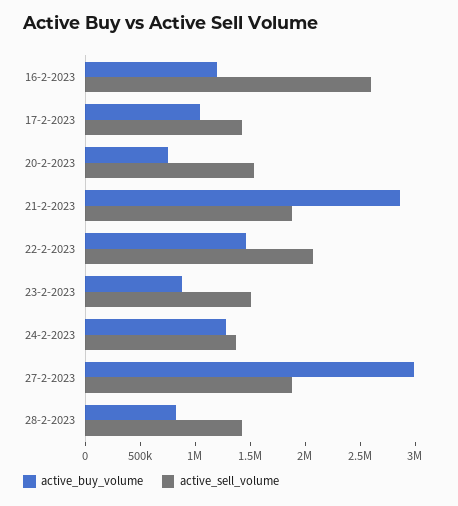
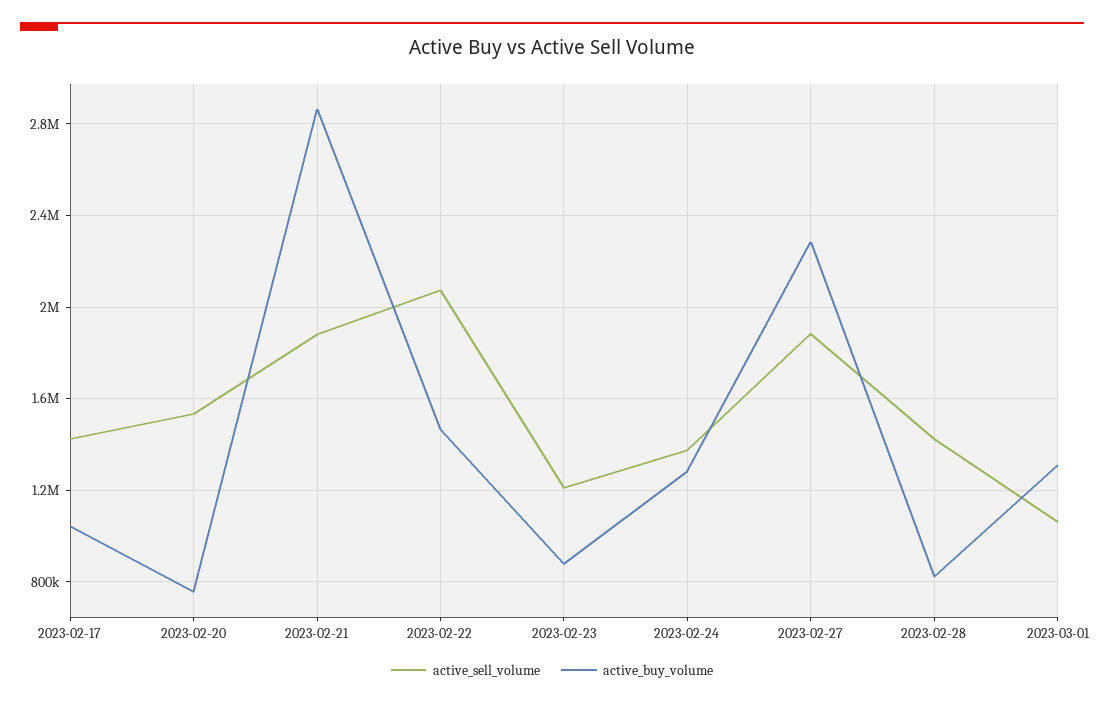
active_buy_volume, 16-2-2023: 1200000 -> none
active_sell_volume, 16-2-2023: 2600000 -> none
active_sell_volume, 23-2-2023: 1500000 -> 1200000
active_buy_volume, 27-2-2023: 3000000 -> 2300000
active_sell_volume, 2023-03-01: none -> 1050000
active_buy_volume, 2023-03-01: none -> 1300000

